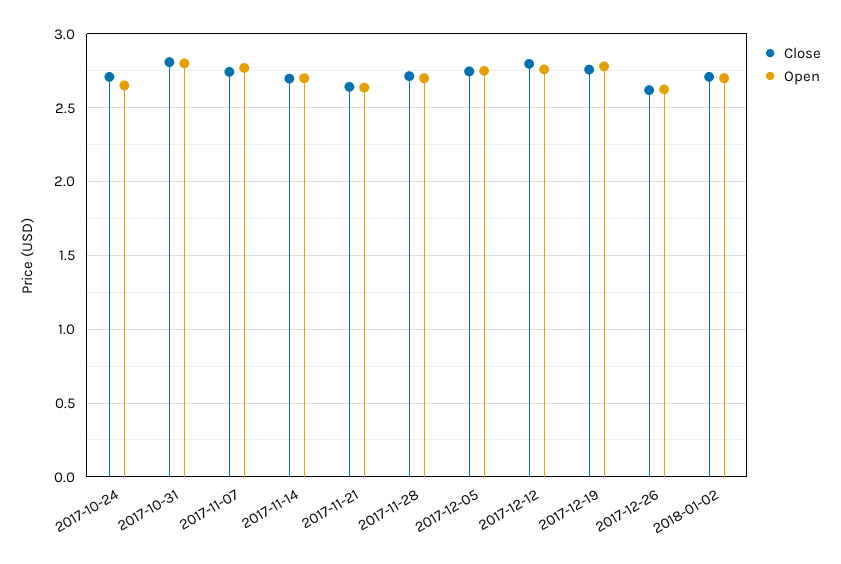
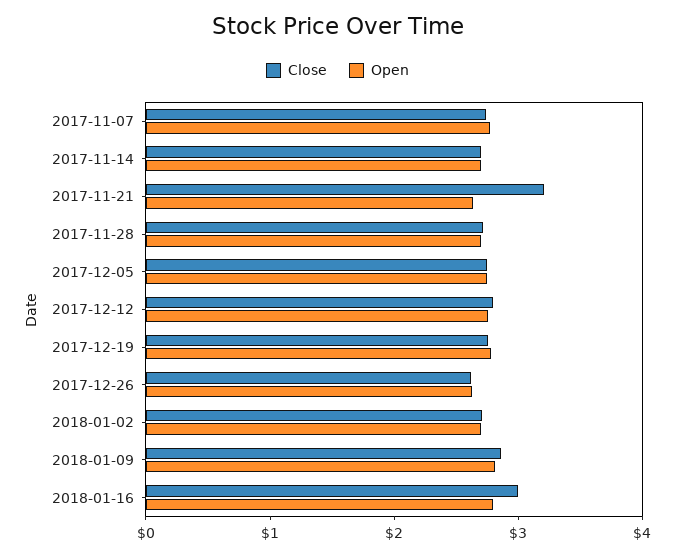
Close, 2017-10-24: 2.7 -> none
Open, 2017-10-24: 2.65 -> none
Close, 2017-10-31: 2.8 -> none
Open, 2017-10-31: 2.8 -> none
Close, 2017-11-21: 2.65 -> 3.2
Close, 2018-01-09: none -> 2.8
Open, 2018-01-09: none -> 2.8
Close, 2018-01-16: none -> 3
Open, 2018-01-16: none -> 2.8

